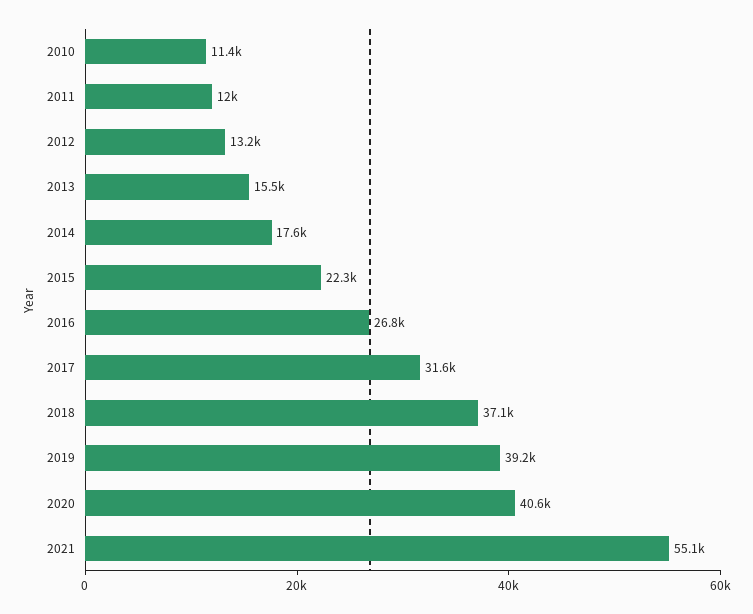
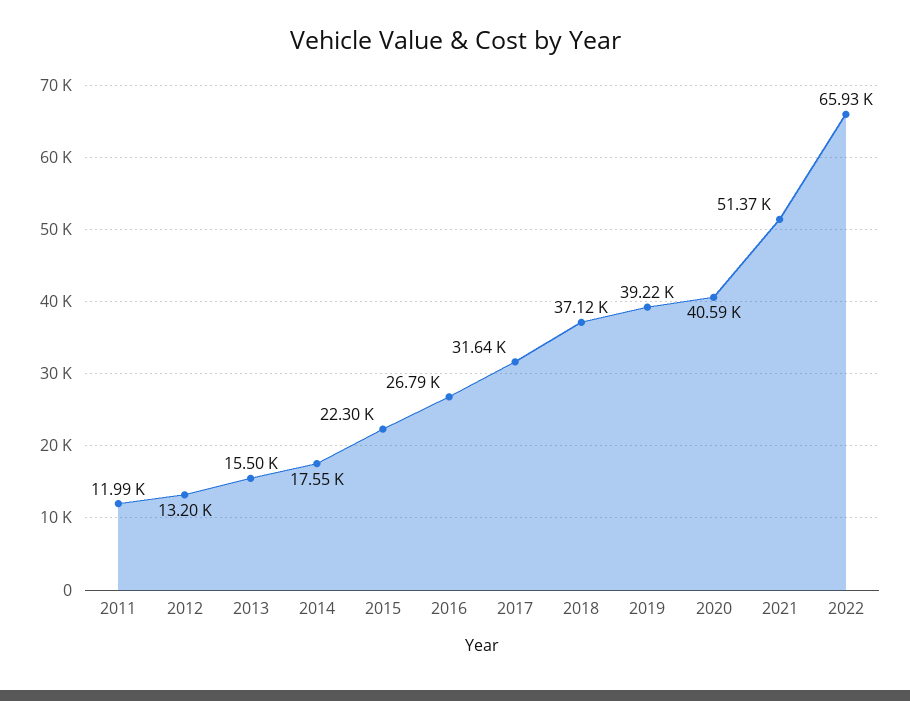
2010: 11400 -> none
2021: 55100 -> 51370
2022: none -> 65930

